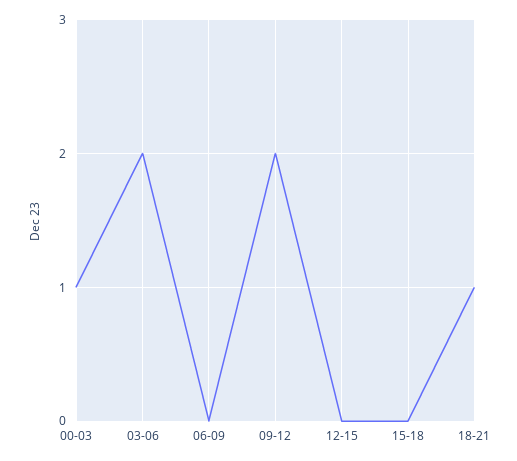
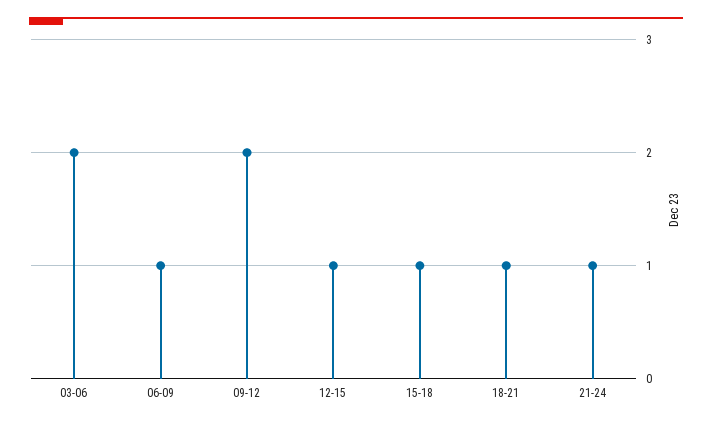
00-03: 1 -> none
06-09: 0 -> 1
12-15: 0 -> 1
15-18: 0 -> 1
21-24: none -> 1

